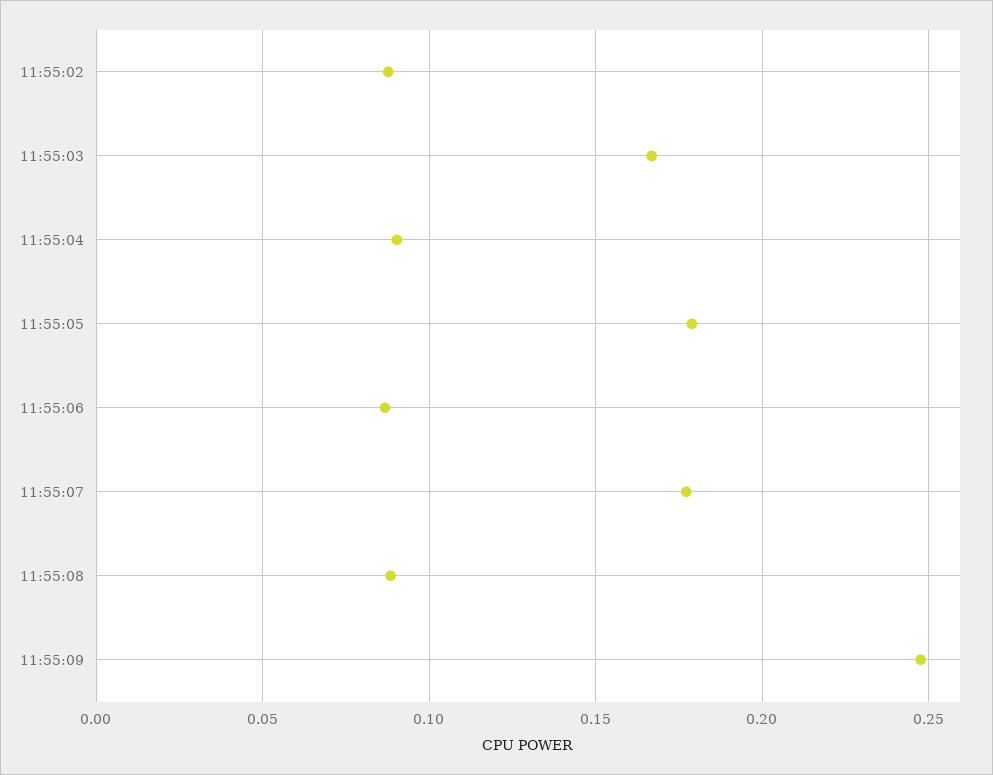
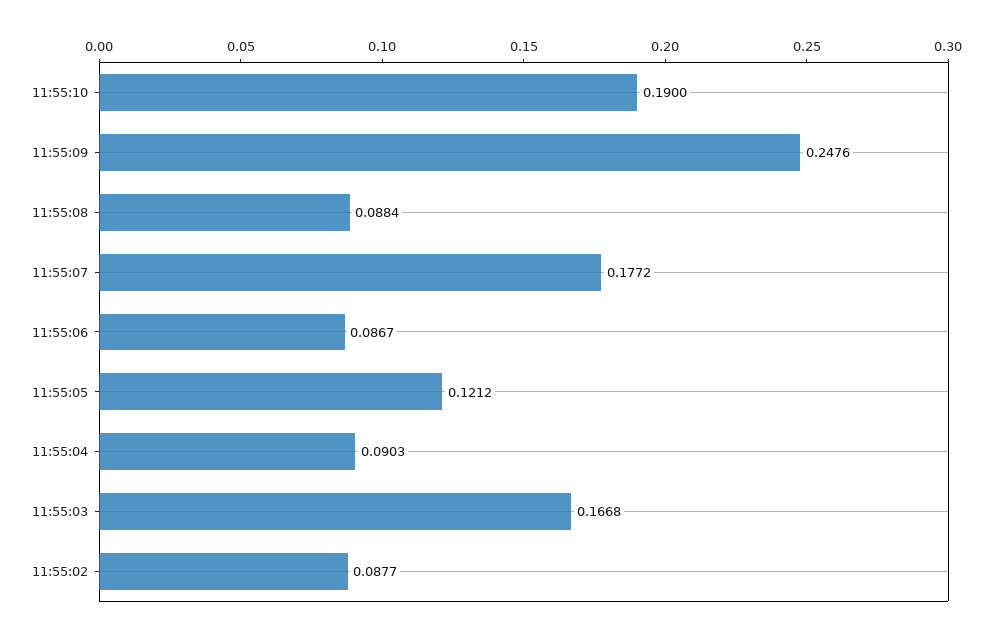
11:55:05: 0.18 -> 0.1212
11:55:10: none -> 0.19

